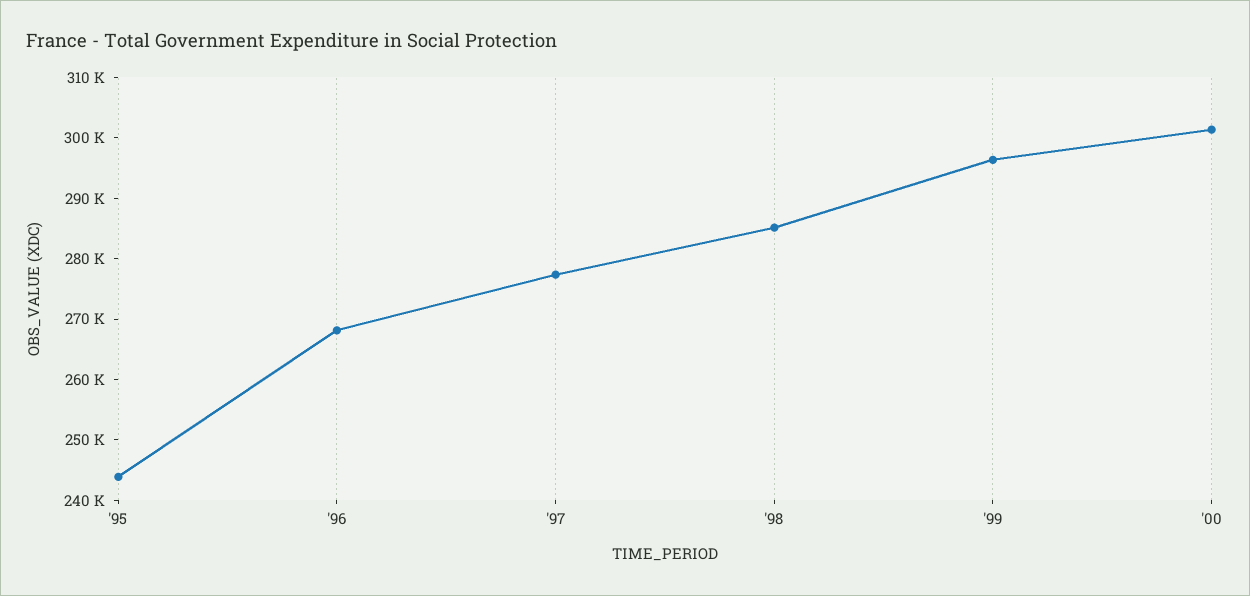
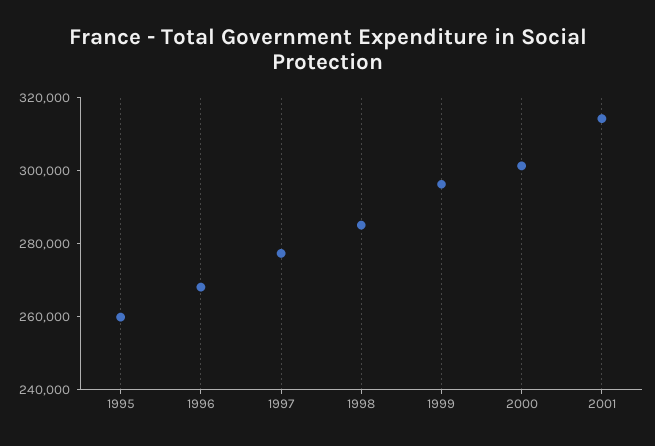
'95: 244000 -> 260000
2001: none -> 315000

